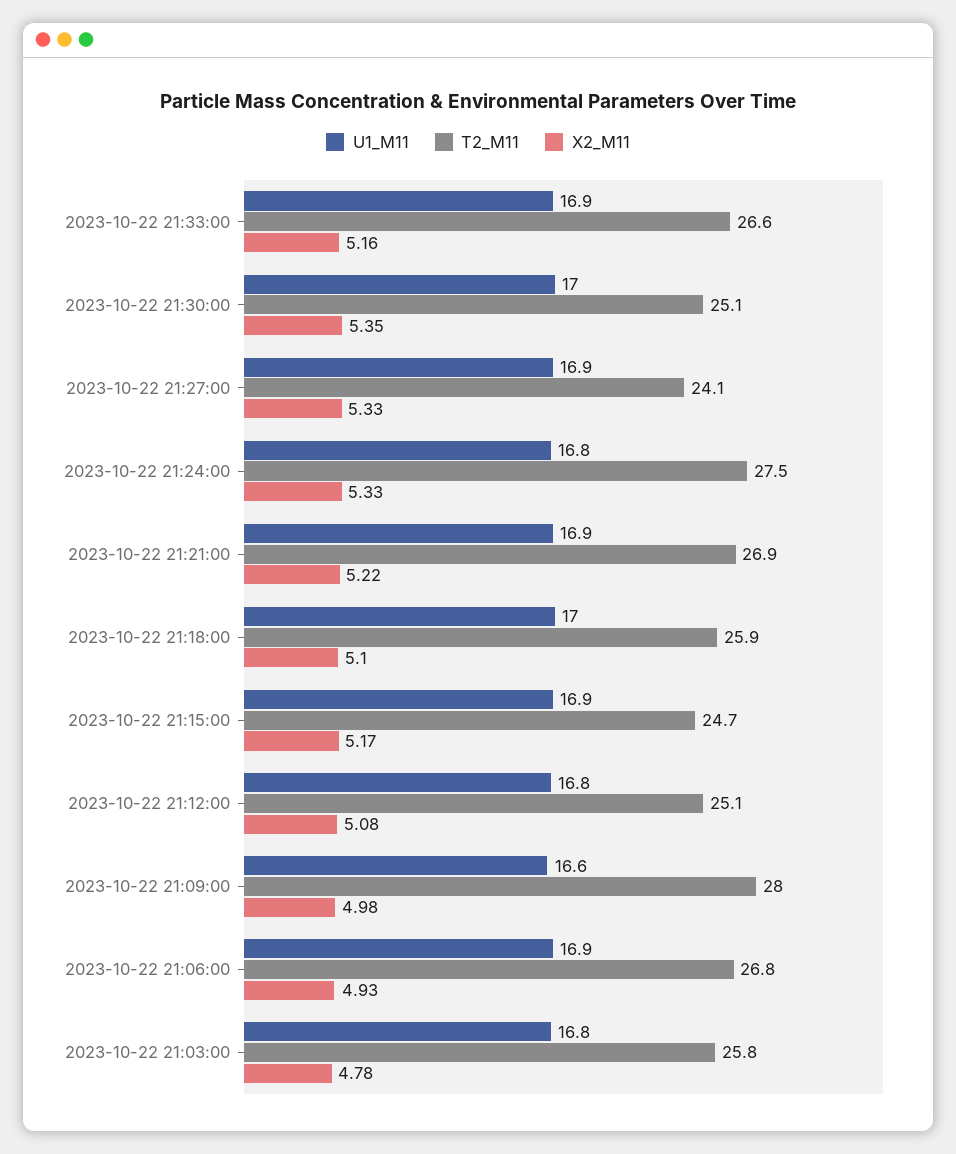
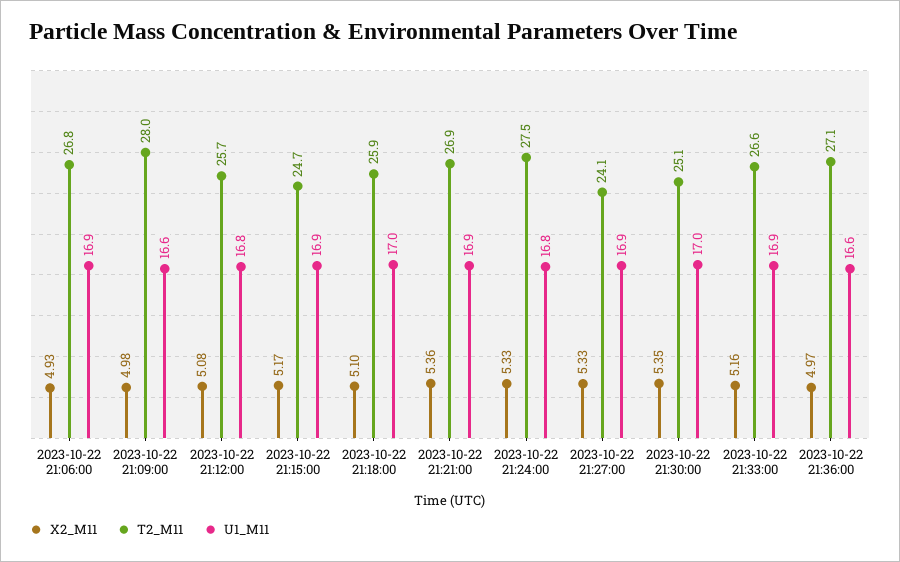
X2_M11, 2023-10-22 21:21:00: 5.22 -> 5.36
T2_M11, 2023-10-22 21:12:00: 25.1 -> 25.7
U1_M11, 2023-10-22 21:03:00: 16.8 -> none
T2_M11, 2023-10-22 21:03:00: 25.8 -> none
X2_M11, 2023-10-22 21:03:00: 4.78 -> none
X2_M11, 2023-10-22 21:36:00: none -> 4.97
T2_M11, 2023-10-22 21:36:00: none -> 27.1
U1_M11, 2023-10-22 21:36:00: none -> 16.6

